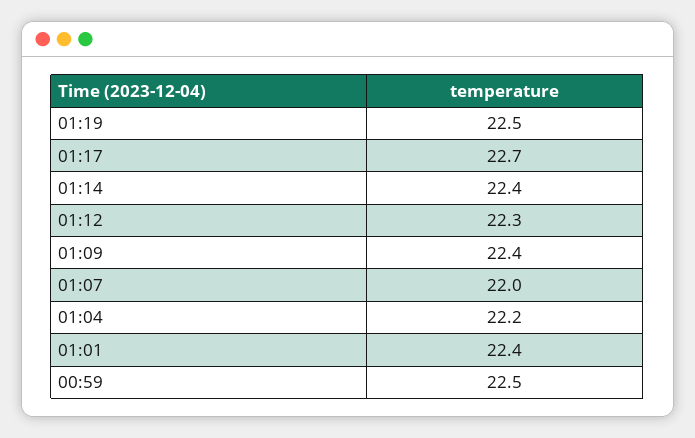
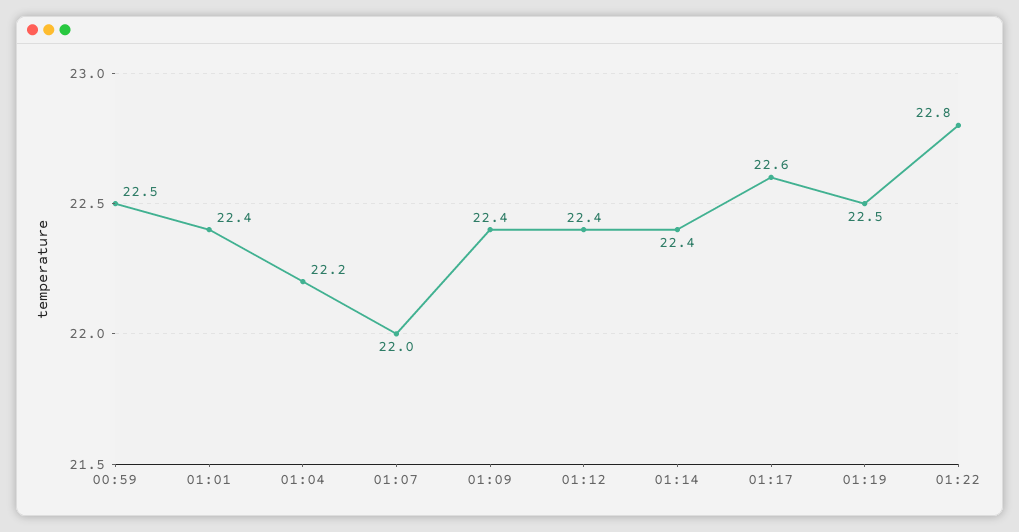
01:17: 22.7 -> 22.6
01:12: 22.3 -> 22.4
01:22: none -> 22.8

